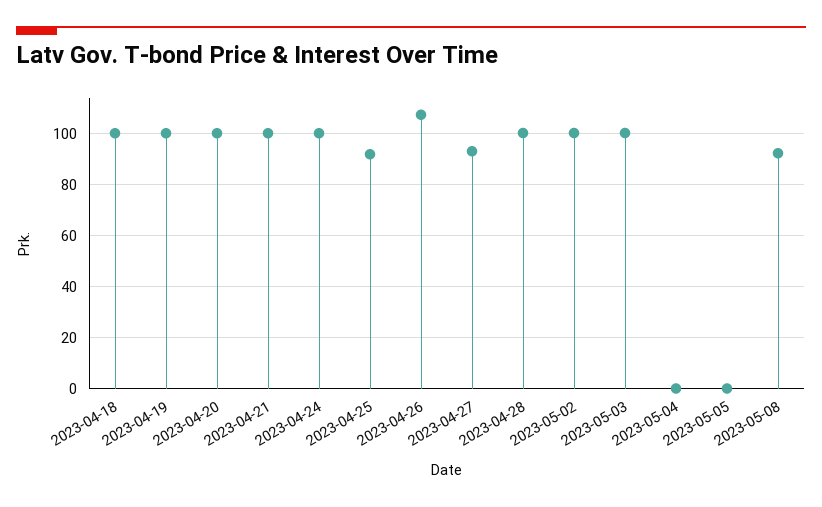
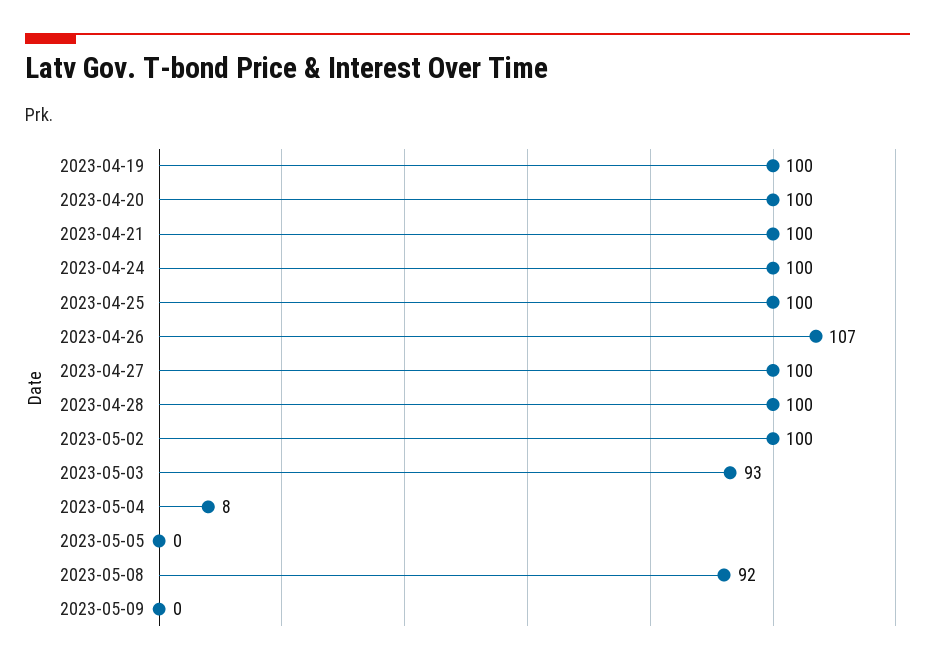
2023-04-18: 100 -> none
2023-04-25: 92.5 -> 100
2023-04-27: 92.5 -> 100
2023-05-03: 100 -> 93
2023-05-04: 0 -> 8
2023-05-09: none -> 0

